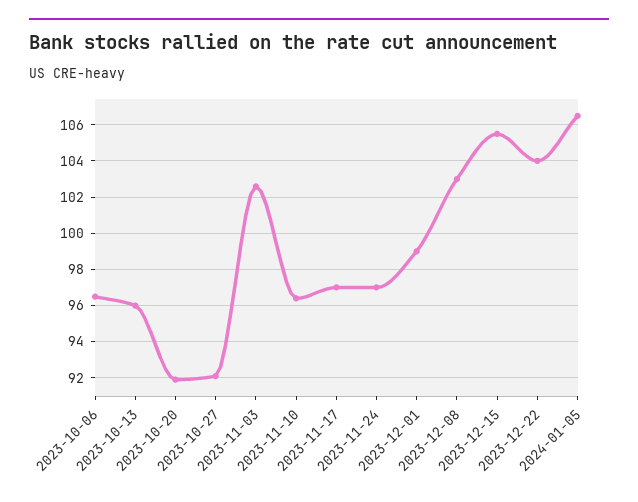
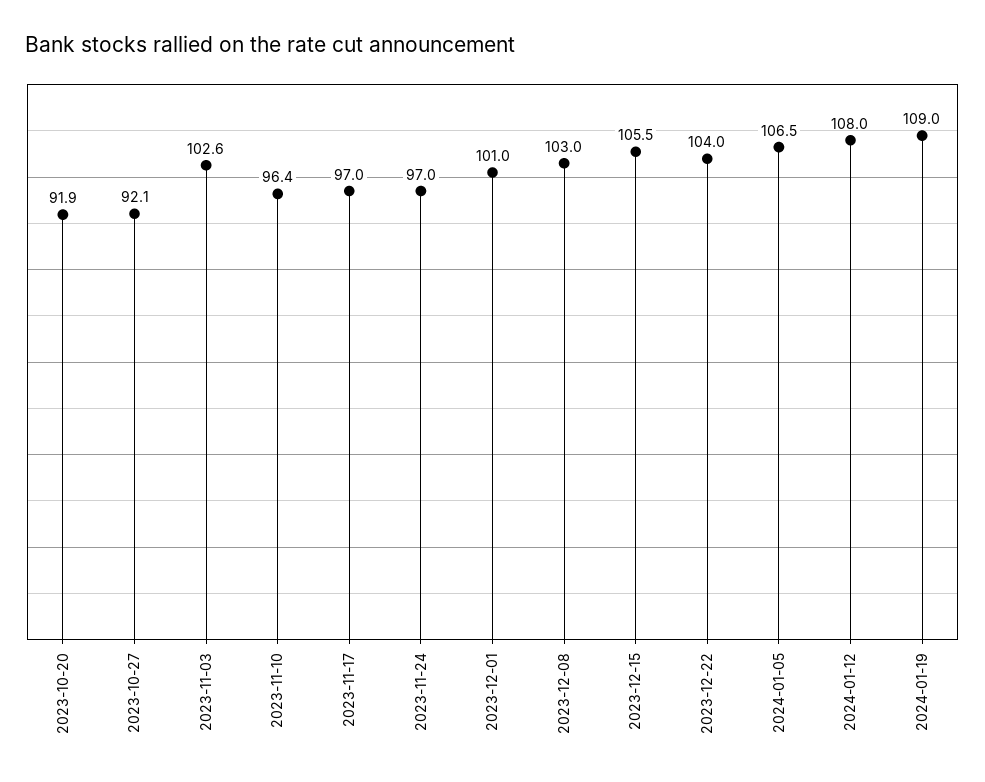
2023-10-06: 96.5 -> none
2023-10-13: 96 -> none
2023-12-01: 99 -> 101
2024-01-12: none -> 108
2024-01-19: none -> 109

